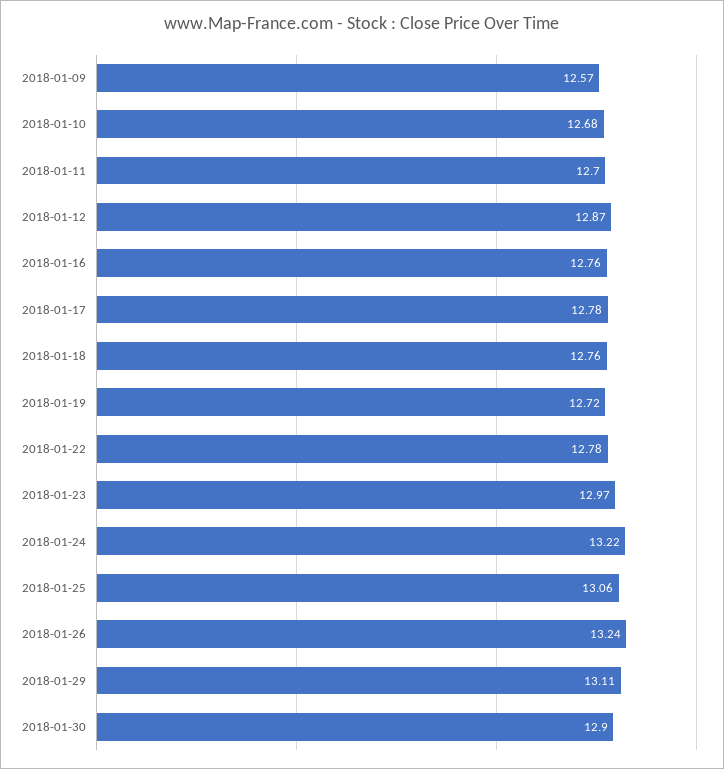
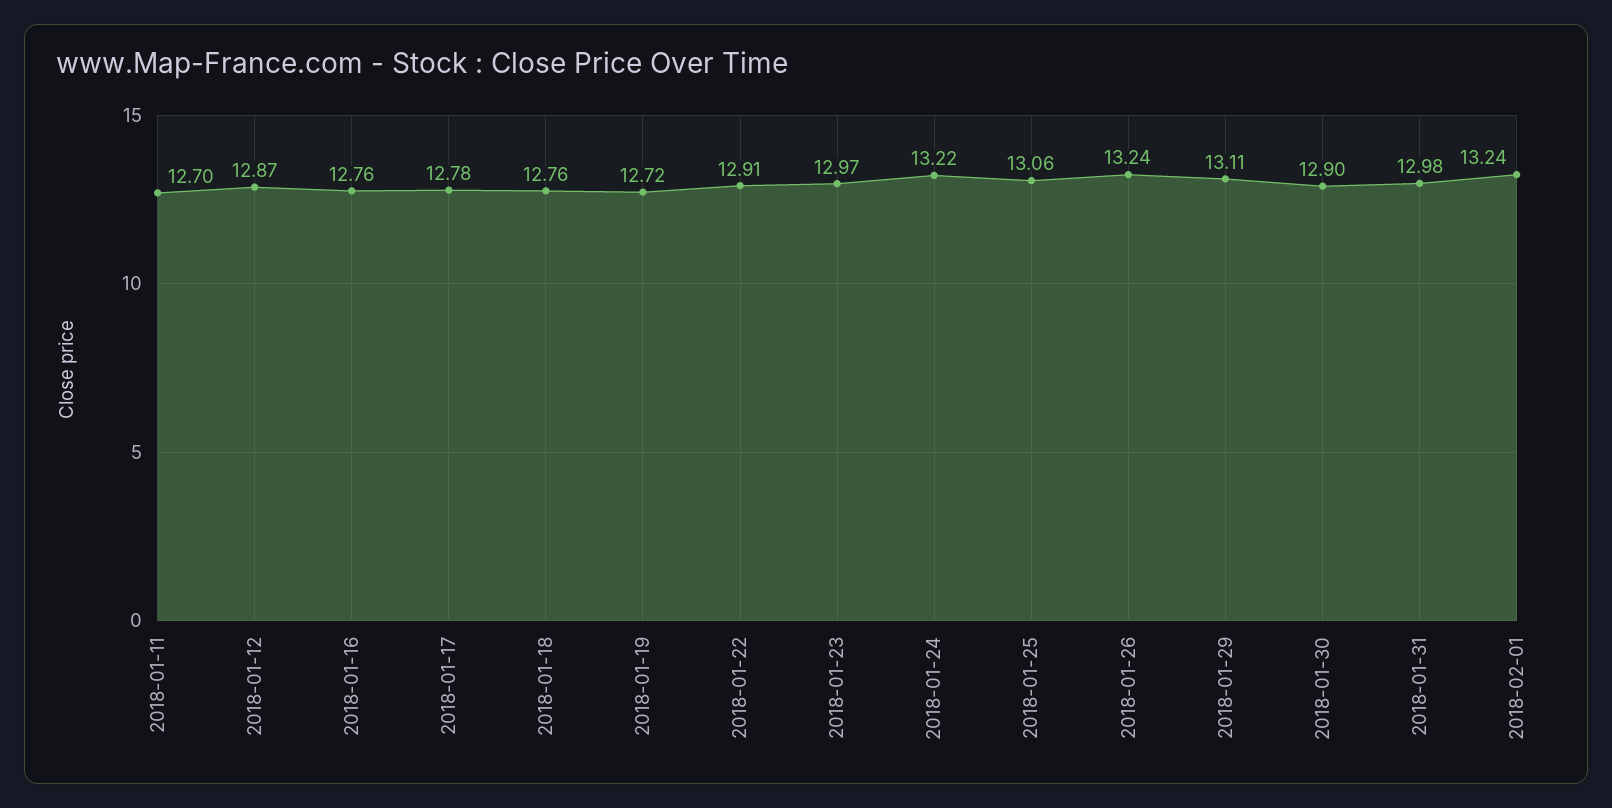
2018-01-09: 12.57 -> none
2018-01-10: 12.68 -> none
2018-01-22: 12.78 -> 12.91
2018-01-31: none -> 12.98
2018-02-01: none -> 13.24

